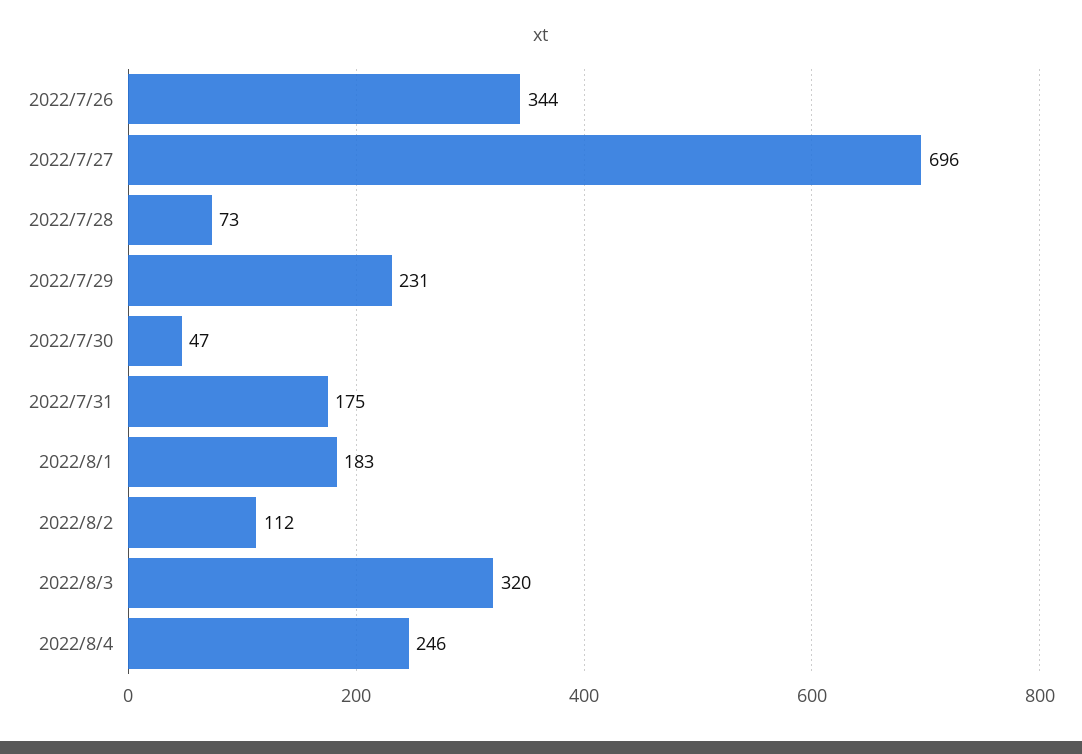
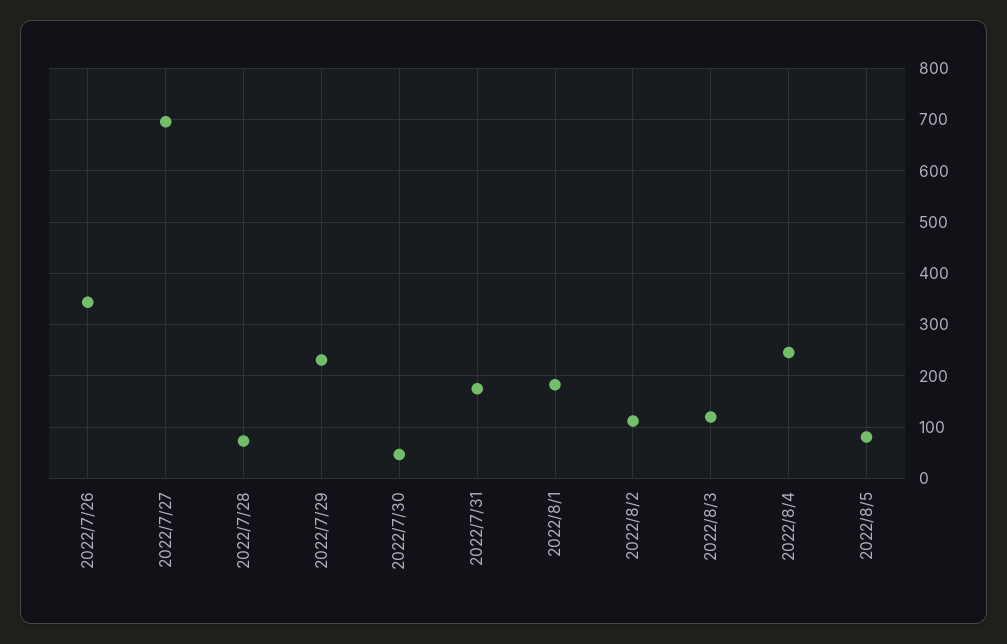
2022/8/3: 320 -> 120
2022/8/5: none -> 80

